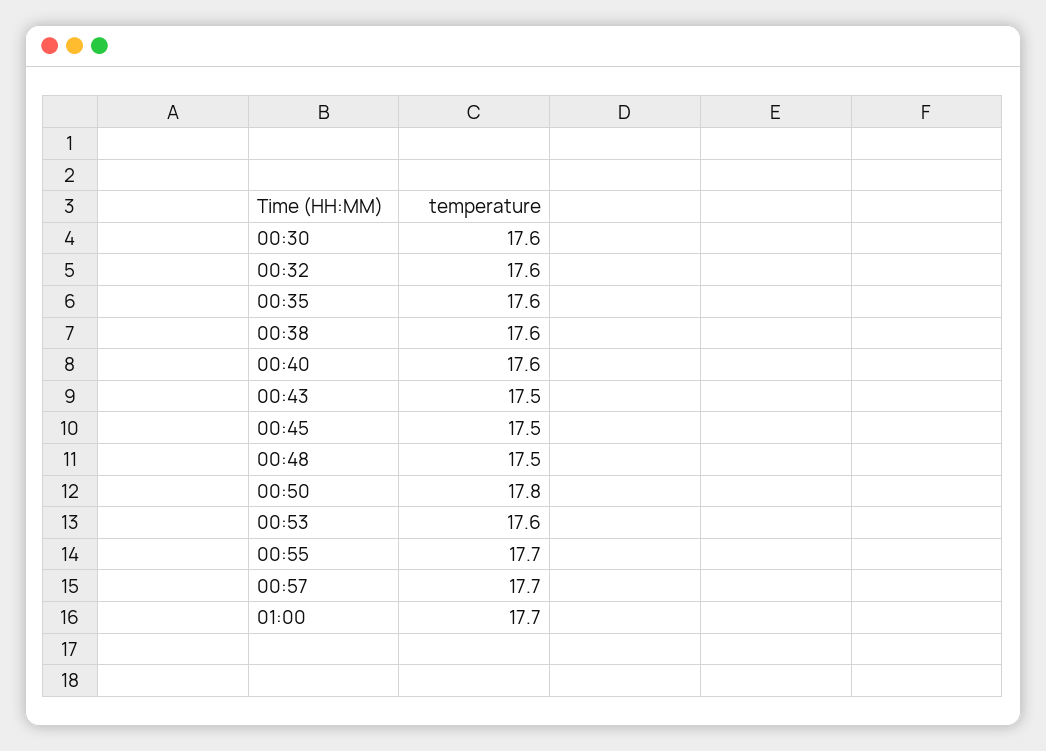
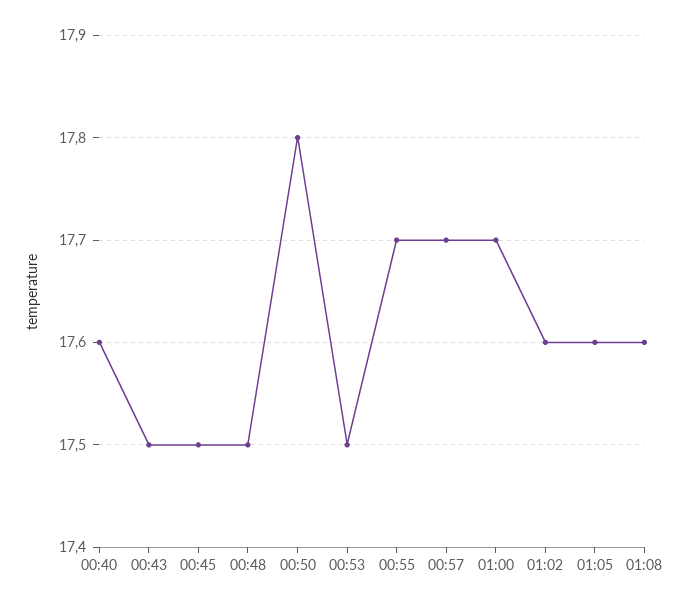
00:30: 17.6 -> none
00:32: 17.6 -> none
00:35: 17.6 -> none
00:38: 17.6 -> none
00:53: 17.6 -> 17.5
01:02: none -> 17.6
01:05: none -> 17.6
01:08: none -> 17.6

